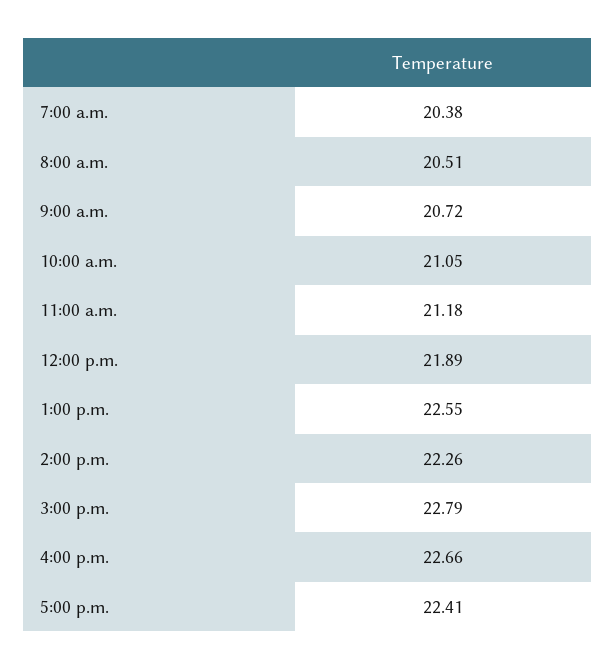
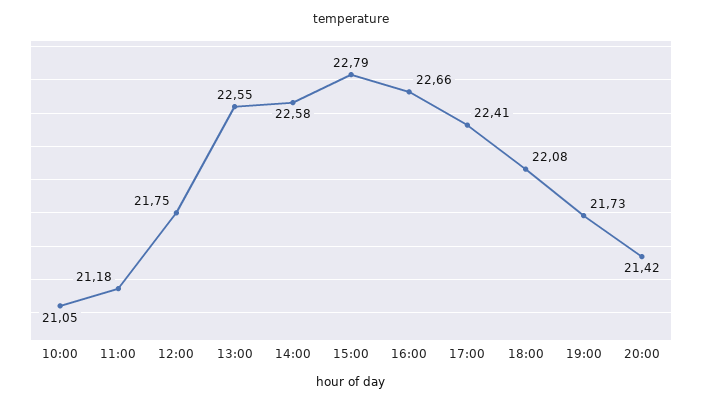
7:00 a.m.: 20.38 -> none
8:00 a.m.: 20.51 -> none
9:00 a.m.: 20.72 -> none
12:00 p.m.: 21.89 -> 21.75
2:00 p.m.: 22.26 -> 22.58
18:00: none -> 22.08
19:00: none -> 21.73
20:00: none -> 21.42

